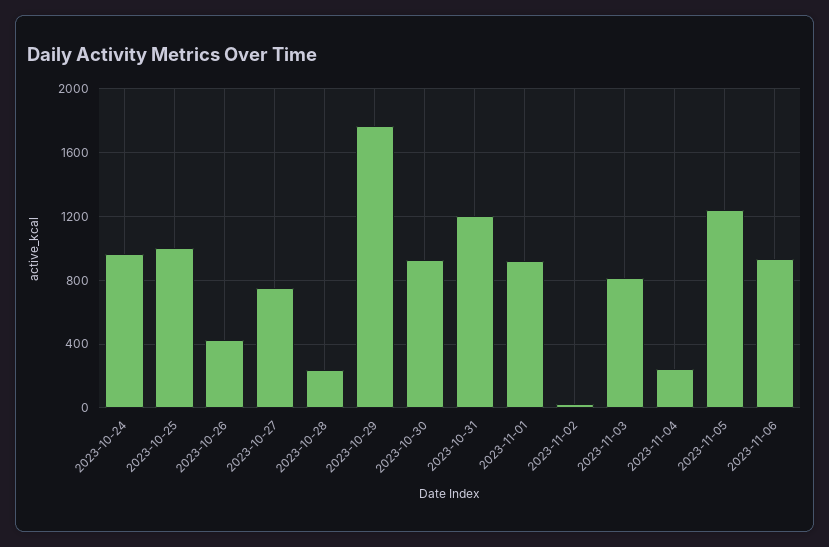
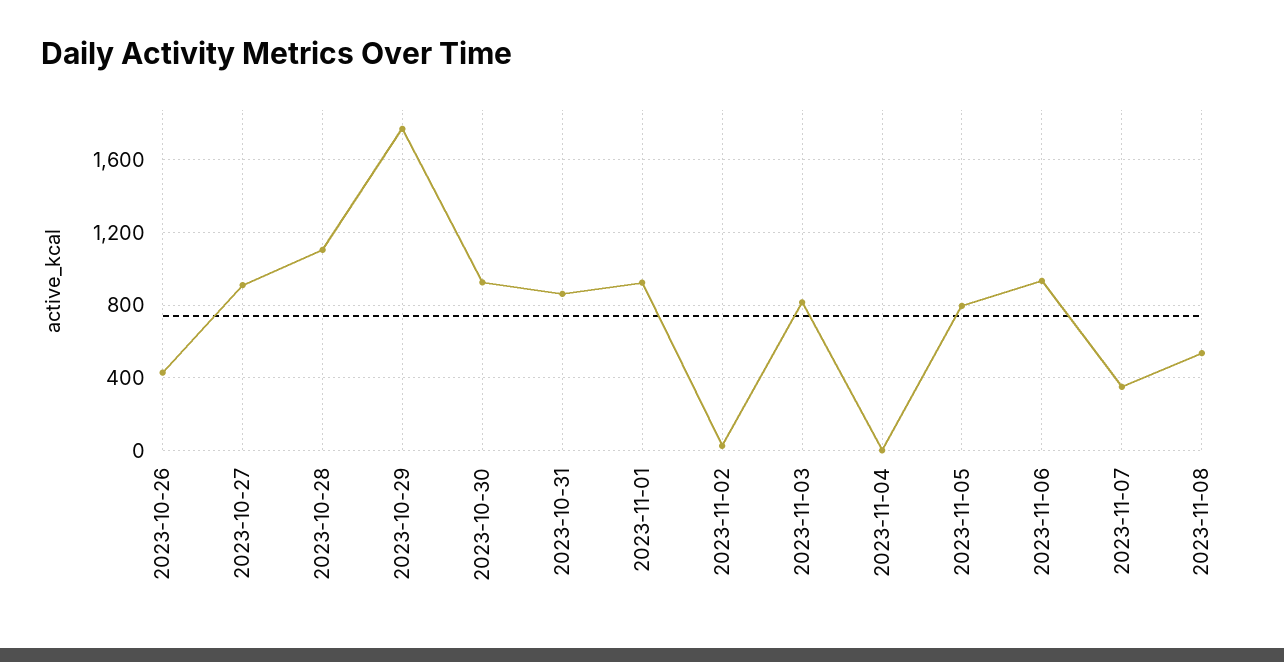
2023-10-24: 950 -> none
2023-10-25: 1000 -> none
2023-10-27: 750 -> 900
2023-10-28: 250 -> 1100
2023-10-31: 1200 -> 850
2023-11-04: 250 -> 0
2023-11-05: 1250 -> 800
2023-11-07: none -> 350
2023-11-08: none -> 550

